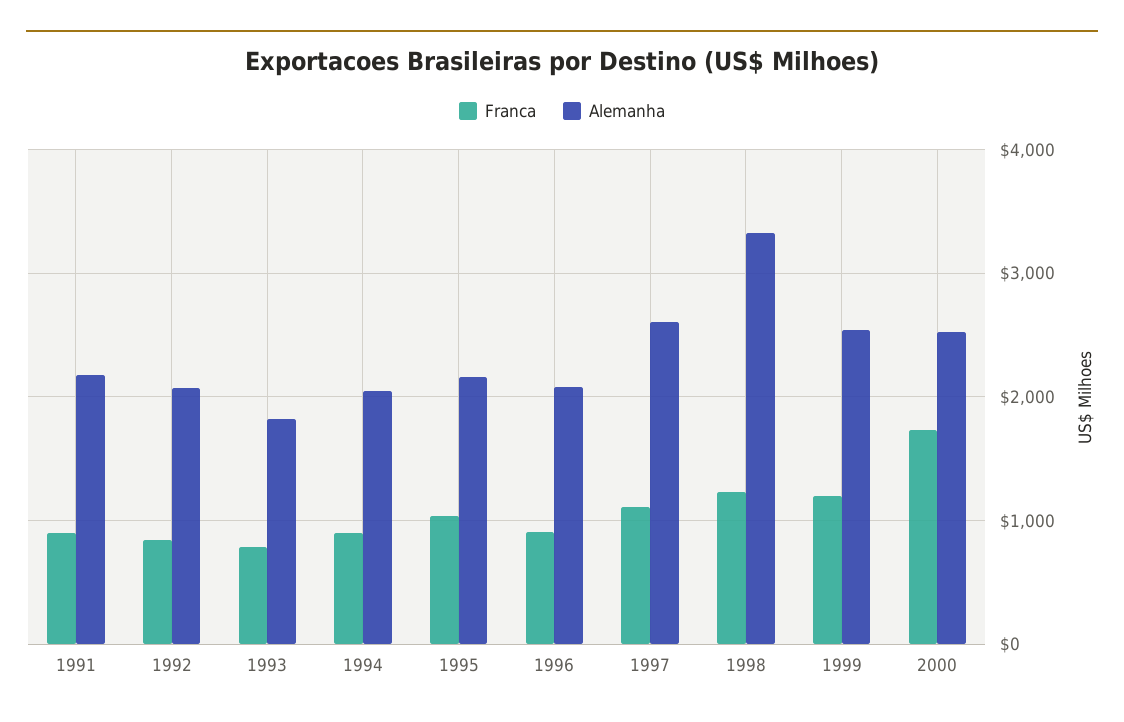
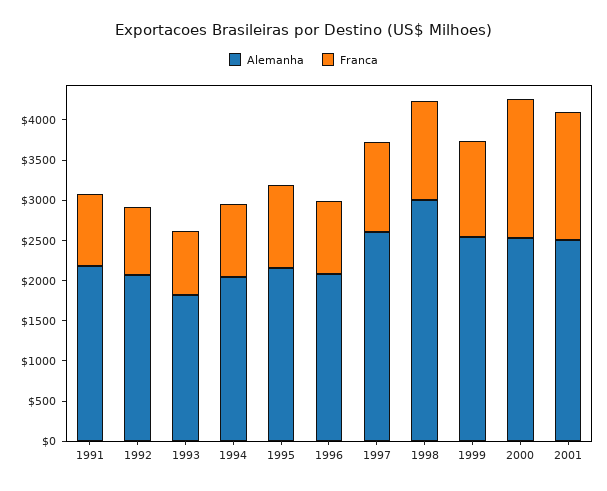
Alemanha, 1998: 3300 -> 3000
Alemanha, 2001: none -> 2500
Franca, 2001: none -> 1600

